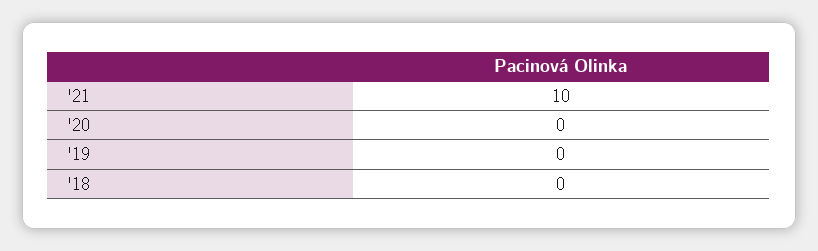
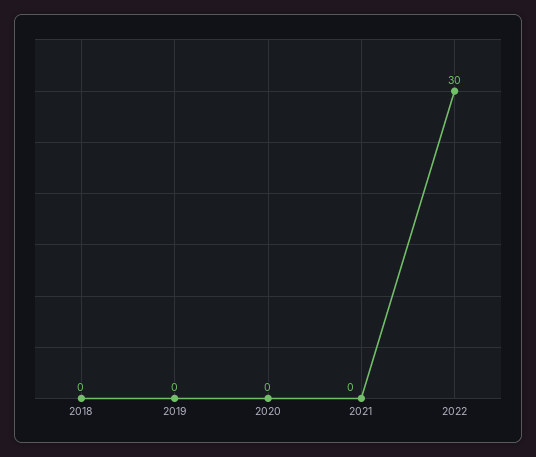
'21: 10 -> 0
2022: none -> 30

